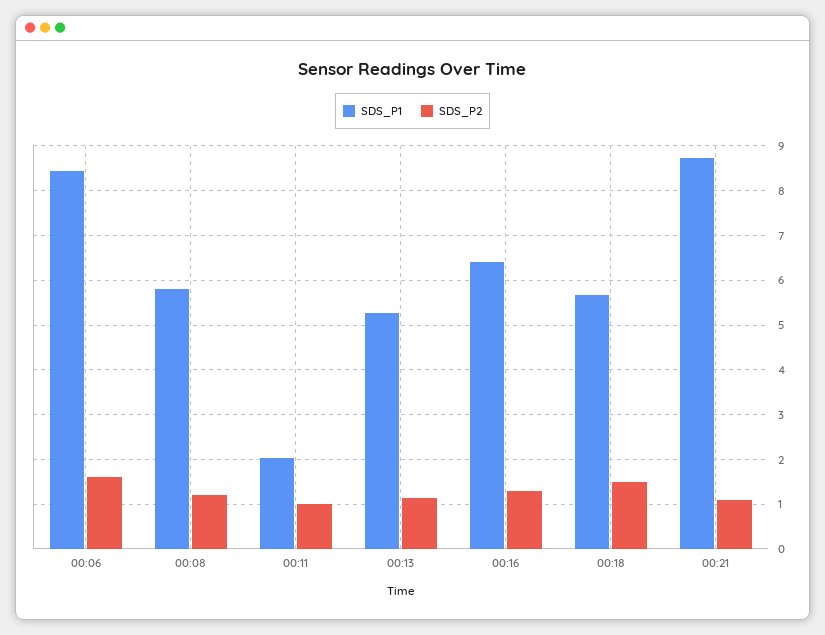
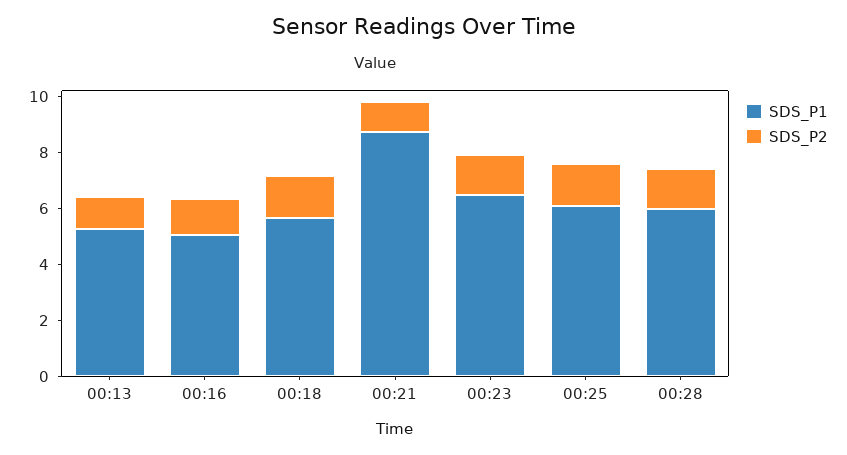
SDS_P1, 00:06: 8.4 -> none
SDS_P2, 00:06: 1.6 -> none
SDS_P1, 00:08: 5.8 -> none
SDS_P2, 00:08: 1.2 -> none
SDS_P1, 00:11: 2 -> none
SDS_P2, 00:11: 1 -> none
SDS_P1, 00:16: 6.4 -> 5
SDS_P1, 00:23: none -> 6.5
SDS_P2, 00:23: none -> 1.5
SDS_P1, 00:25: none -> 6
SDS_P2, 00:25: none -> 1.5
SDS_P1, 00:28: none -> 6
SDS_P2, 00:28: none -> 1.5

